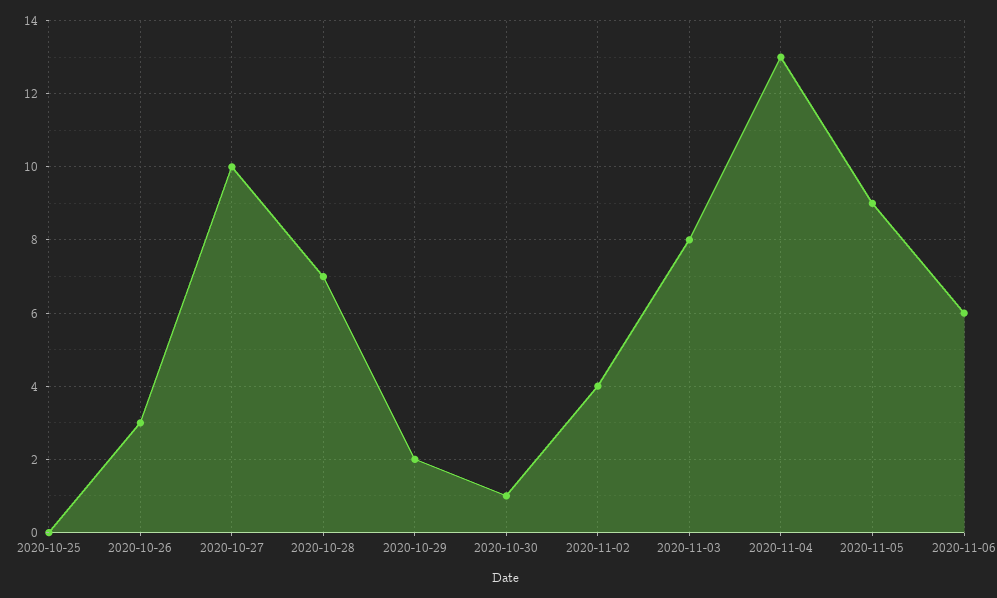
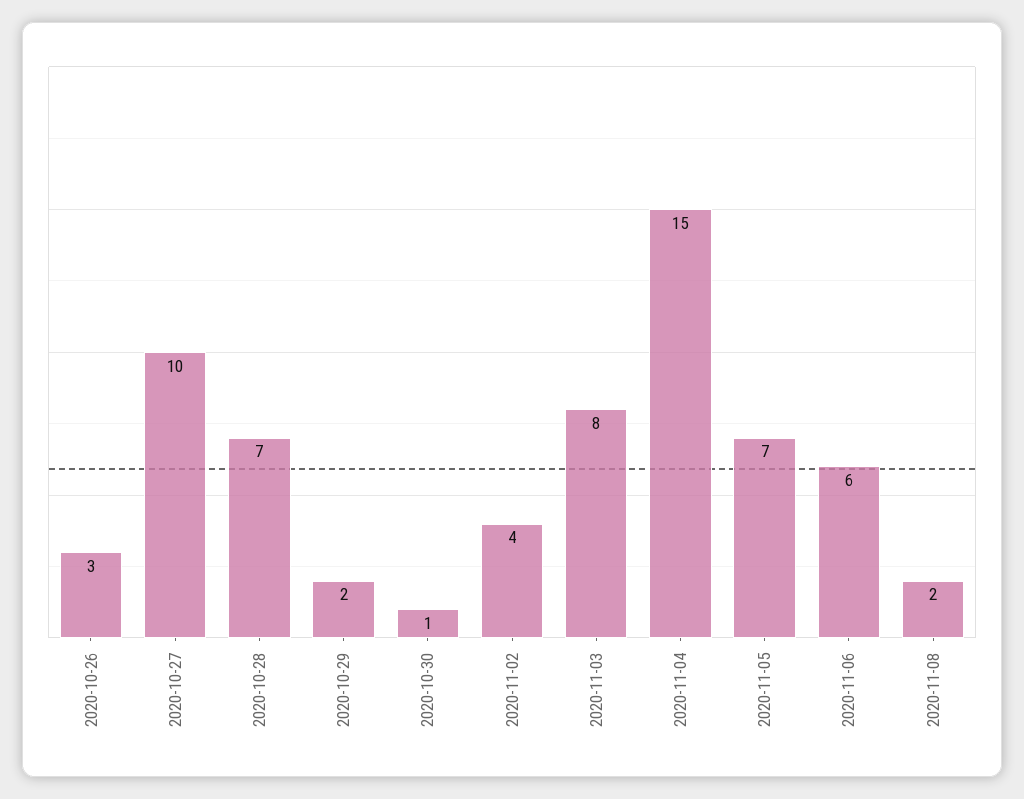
2020-10-25: 0 -> none
2020-11-04: 13 -> 15
2020-11-05: 9 -> 7
2020-11-08: none -> 2

